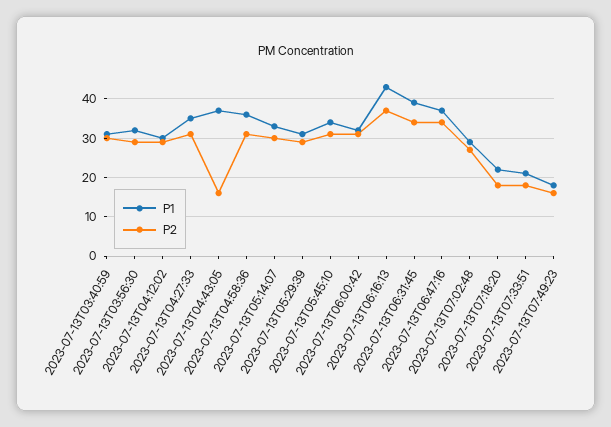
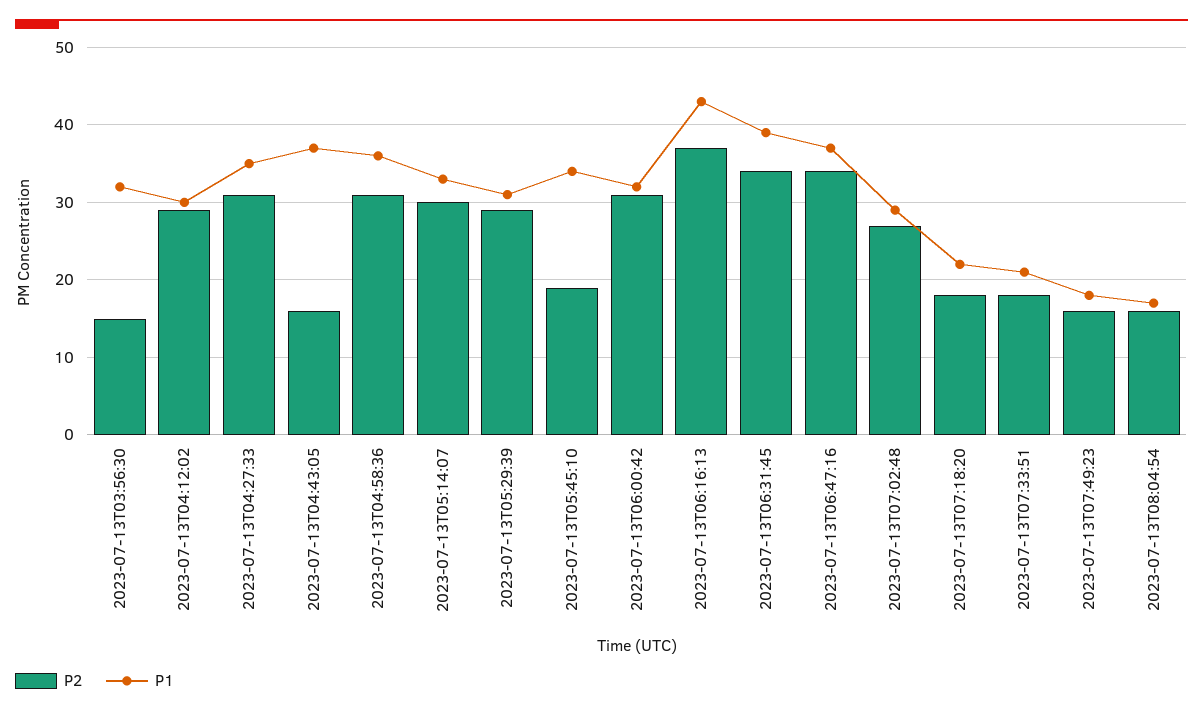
P1, 2023-07-13T03:40:59: 30 -> none
P2, 2023-07-13T03:40:59: 30 -> none
P2, 2023-07-13T03:56:30: 30 -> 15
P2, 2023-07-13T05:45:10: 30 -> 19
P2, 2023-07-13T08:04:54: none -> 16
P1, 2023-07-13T08:04:54: none -> 17

